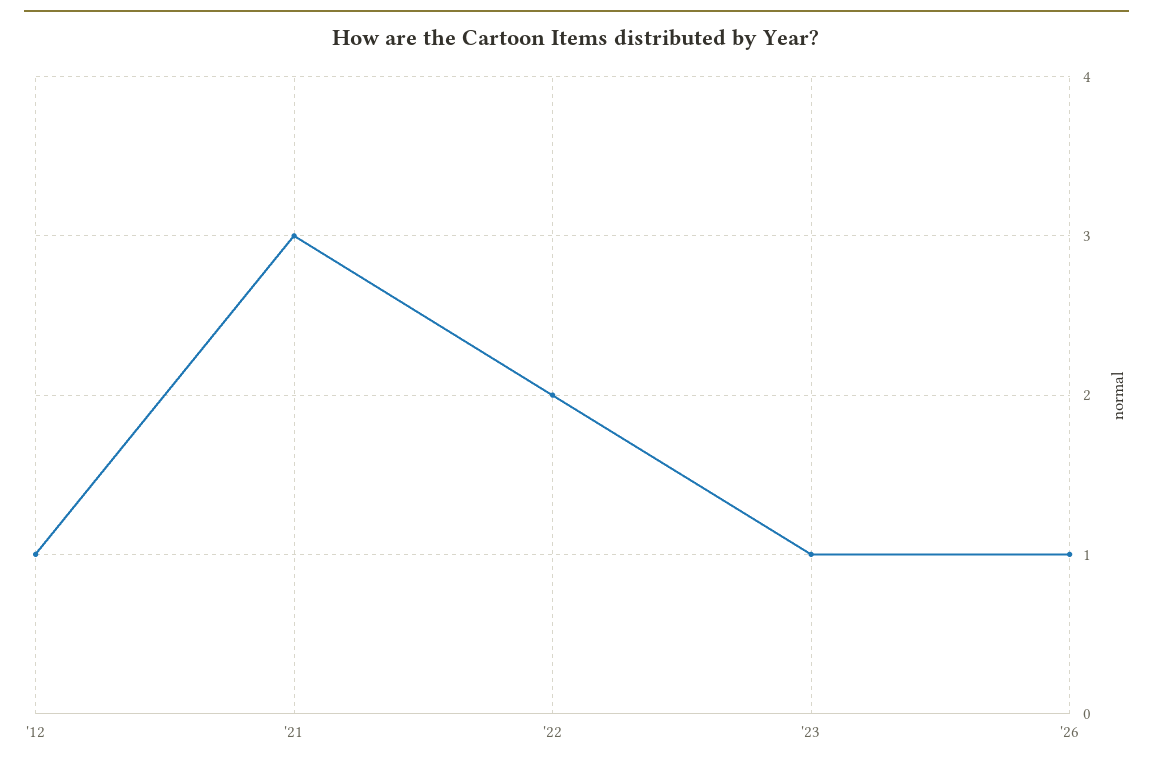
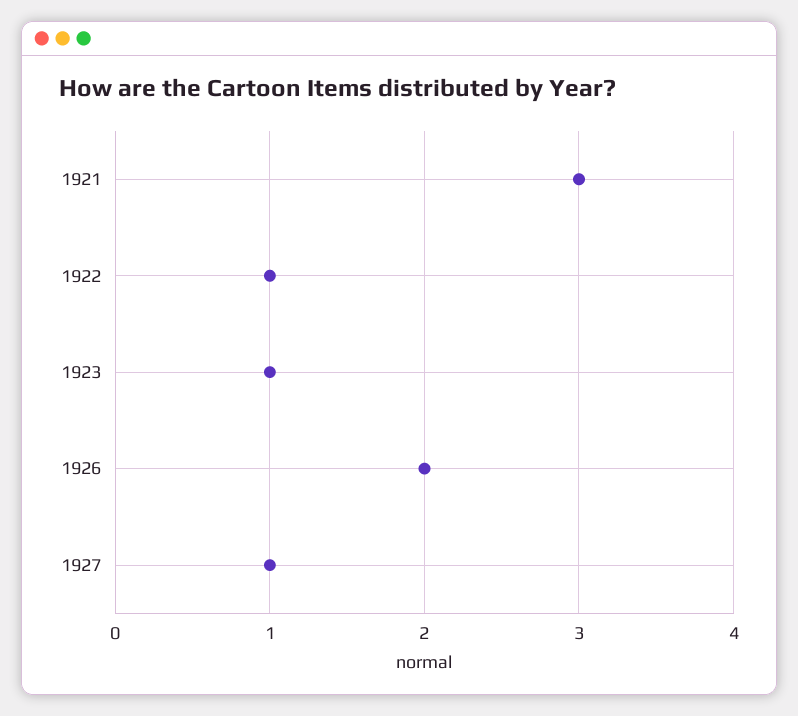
'12: 1 -> none
'22: 2 -> 1
'26: 1 -> 2
1927: none -> 1

